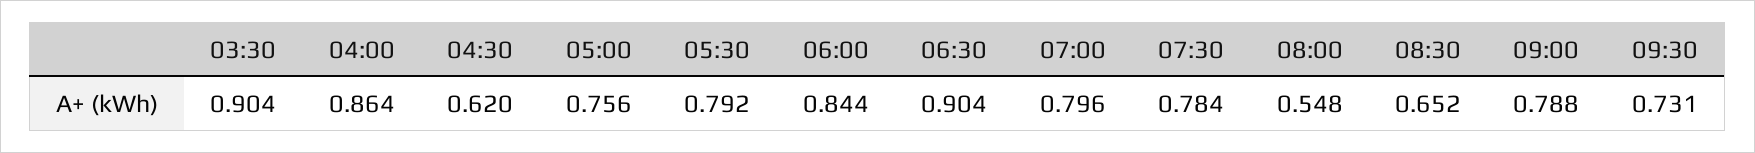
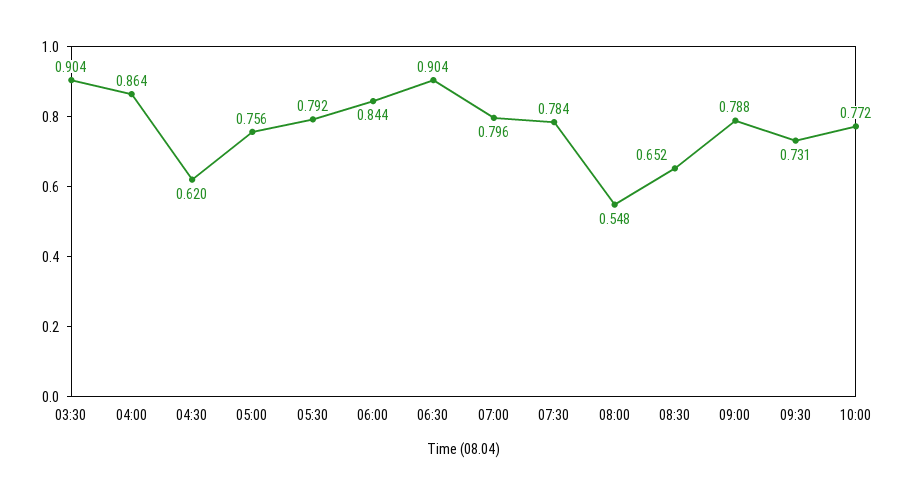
10:00: none -> 0.772

